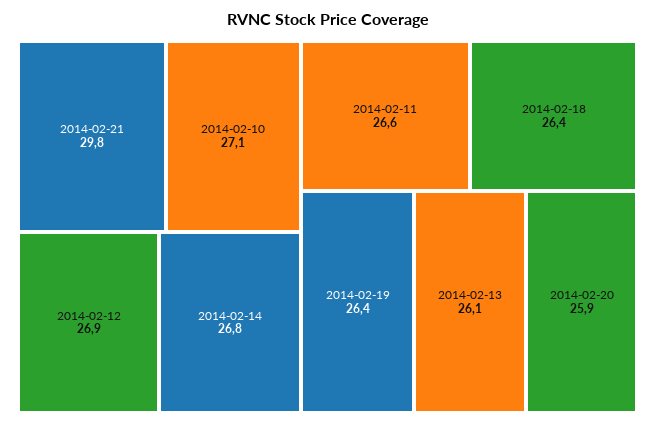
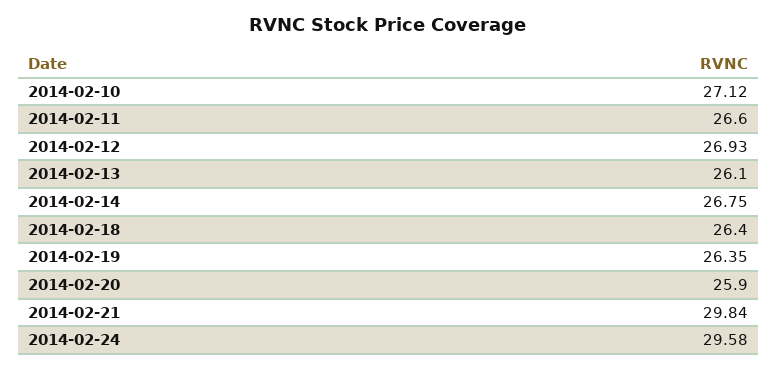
2014-02-24: none -> 29.58

